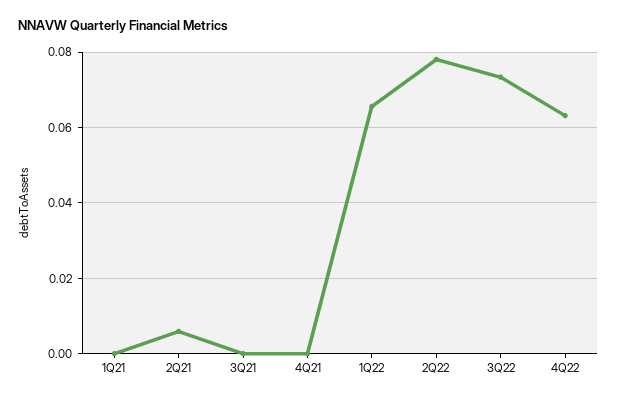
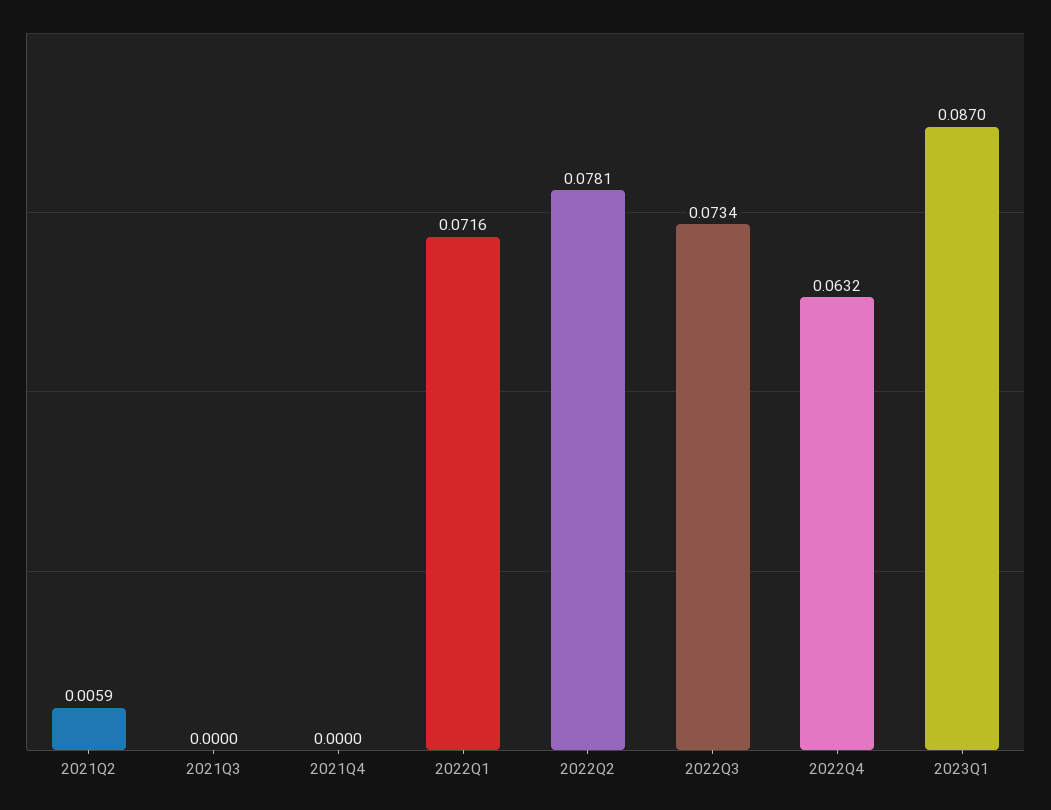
1Q21: 0 -> none
1Q22: 0.066 -> 0.0716
2023Q1: none -> 0.087

